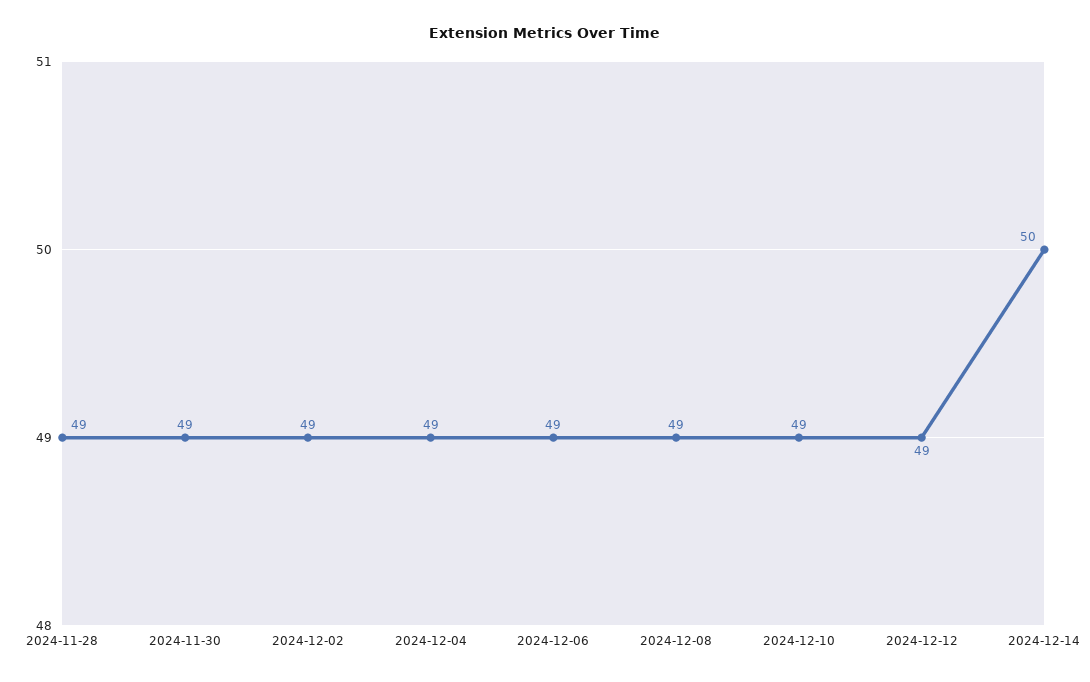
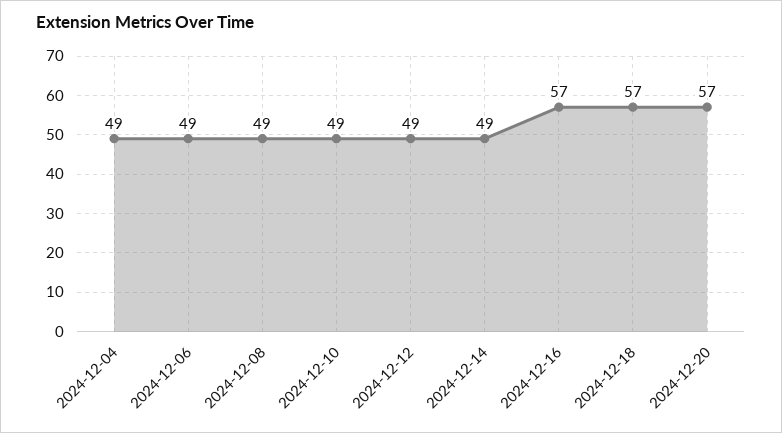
2024-11-28: 49 -> none
2024-11-30: 49 -> none
2024-12-02: 49 -> none
2024-12-14: 50 -> 49
2024-12-16: none -> 57
2024-12-18: none -> 57
2024-12-20: none -> 57

